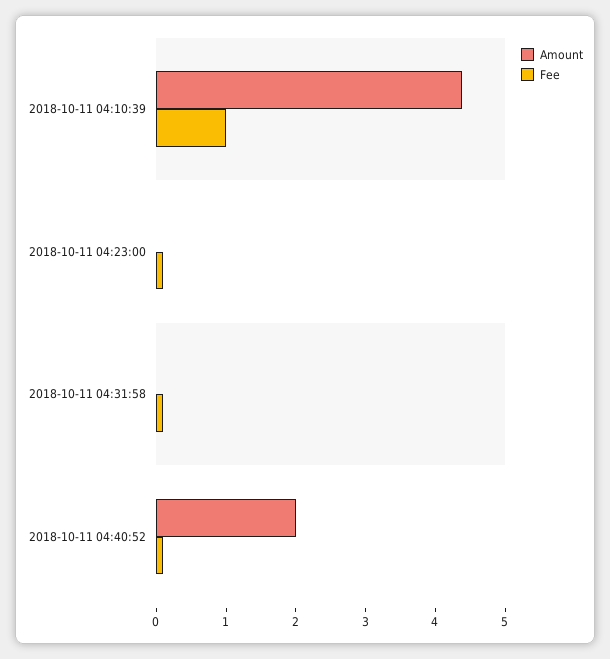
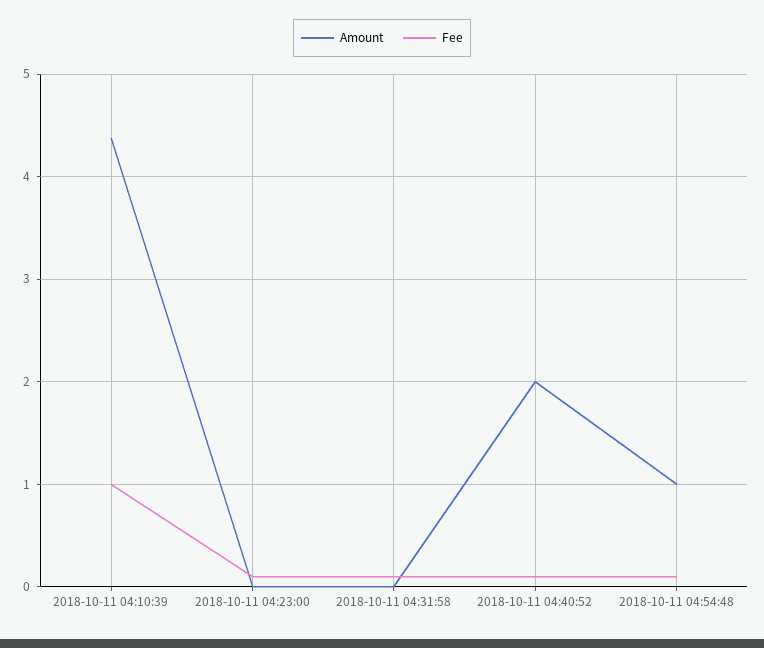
Amount, 2018-10-11 04:54:48: none -> 1
Fee, 2018-10-11 04:54:48: none -> 0.1

